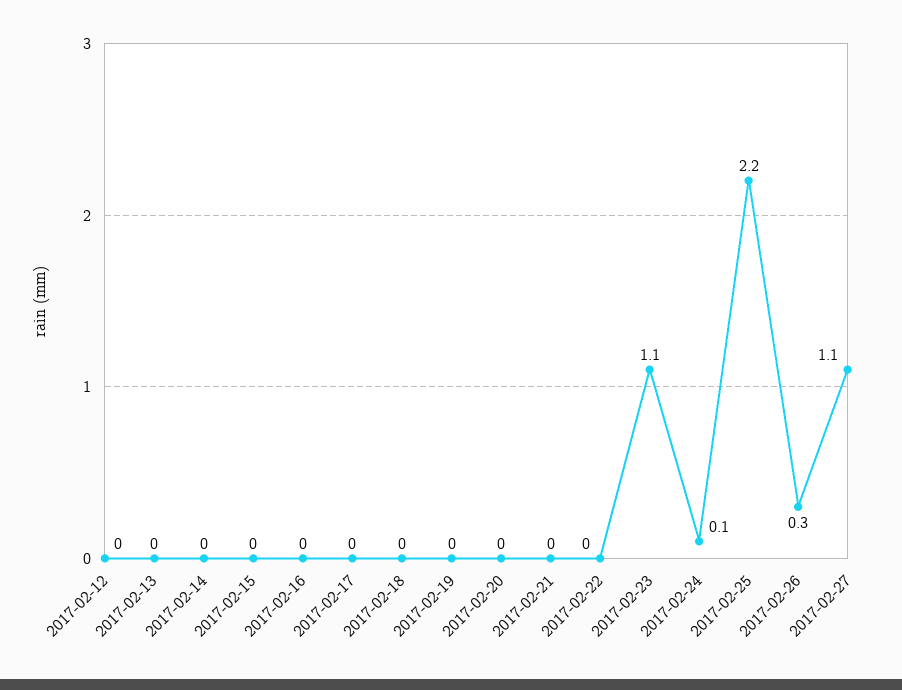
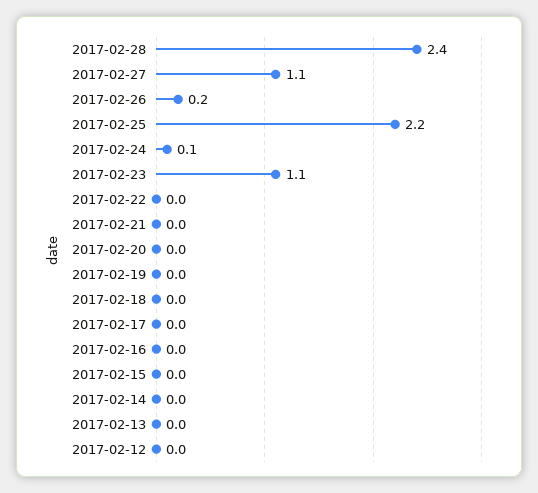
2017-02-26: 0.3 -> 0.2
2017-02-28: none -> 2.4

